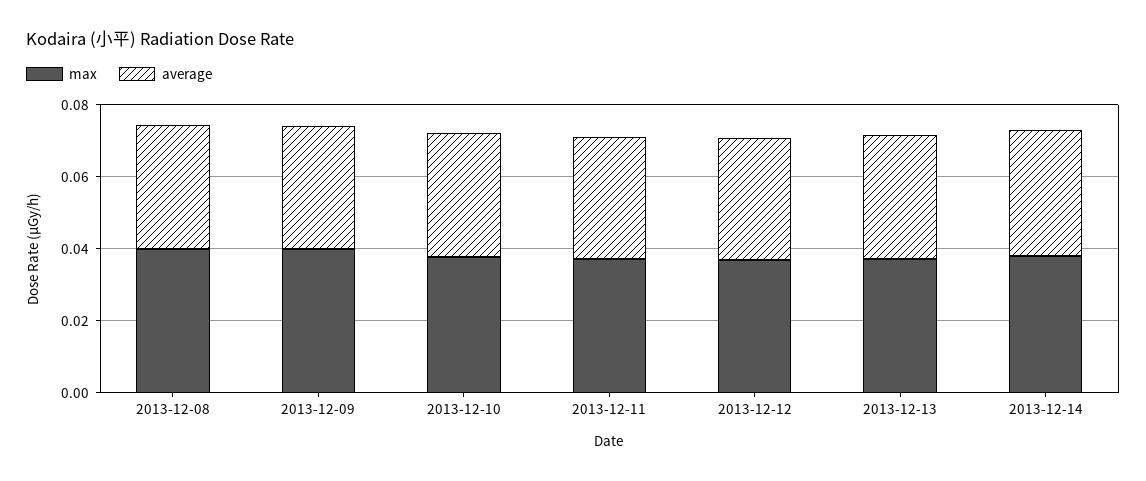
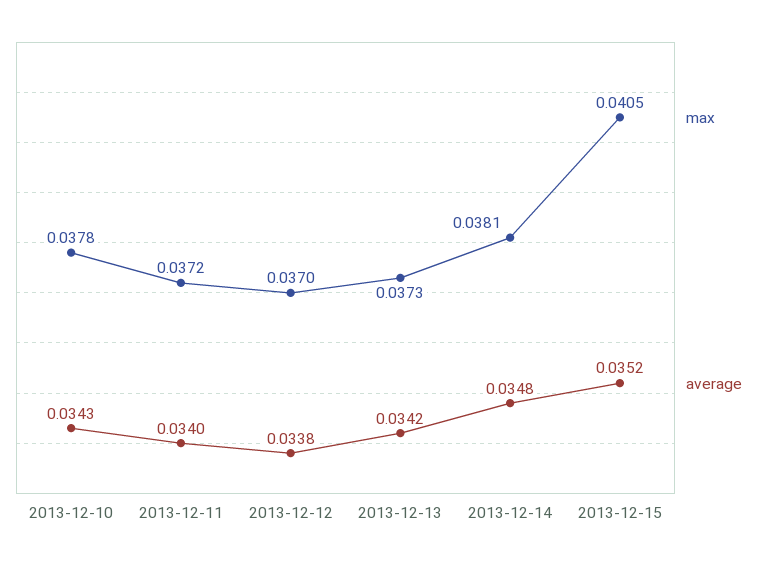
max, 2013-12-08: 0.04 -> none
average, 2013-12-08: 0.035 -> none
max, 2013-12-09: 0.04 -> none
average, 2013-12-09: 0.035 -> none
max, 2013-12-15: none -> 0.0405
average, 2013-12-15: none -> 0.0352

